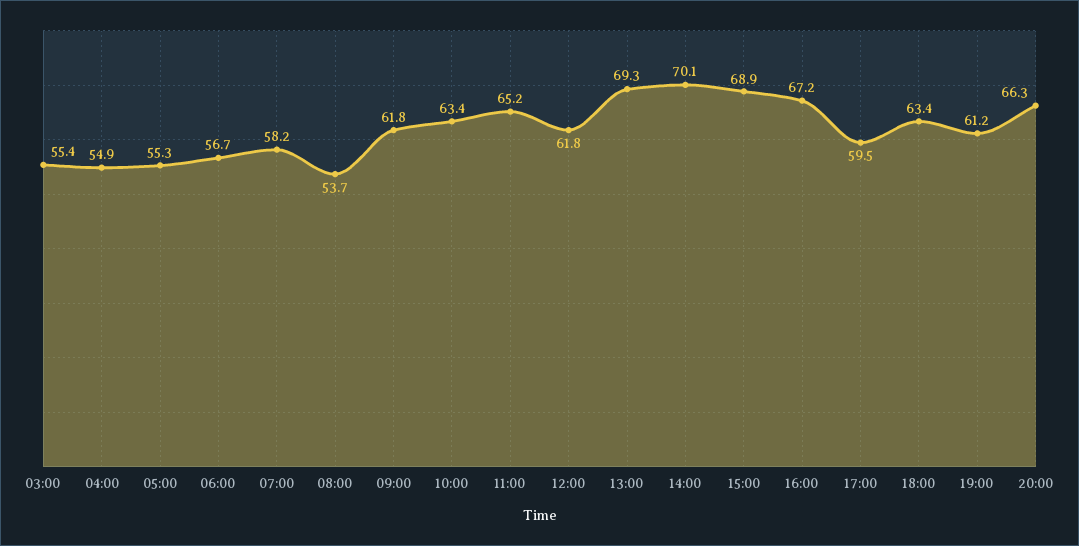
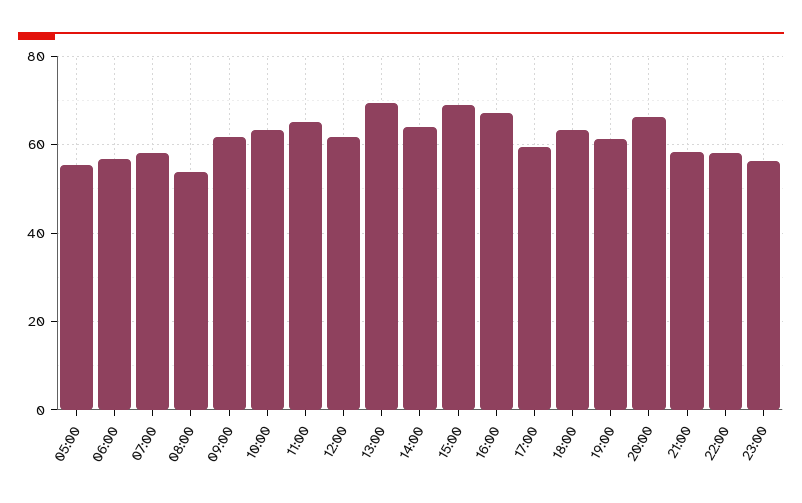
03:00: 55.4 -> none
04:00: 54.9 -> none
14:00: 70.1 -> 64
21:00: none -> 58
22:00: none -> 58
23:00: none -> 56

